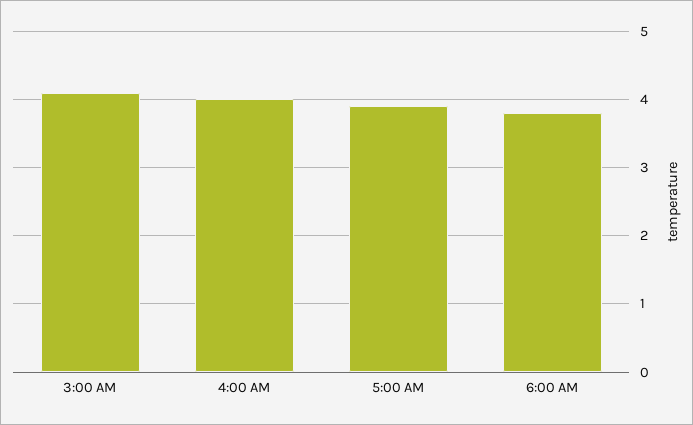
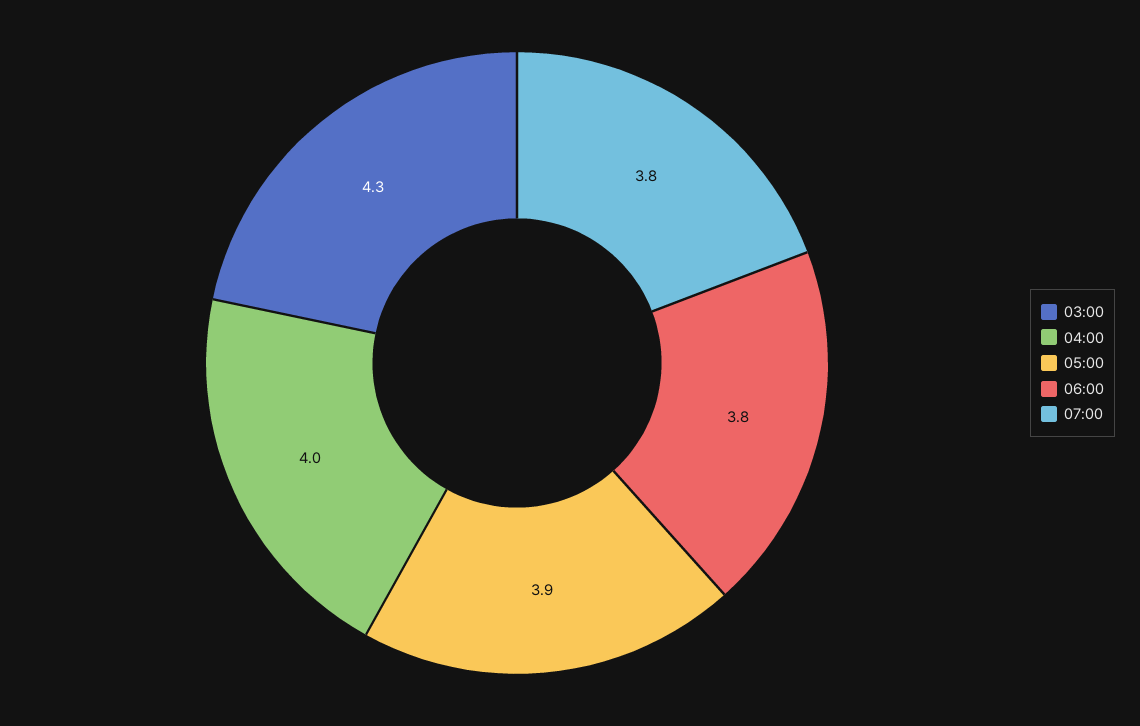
3:00 AM: 4.1 -> 4.3
07:00: none -> 3.8

